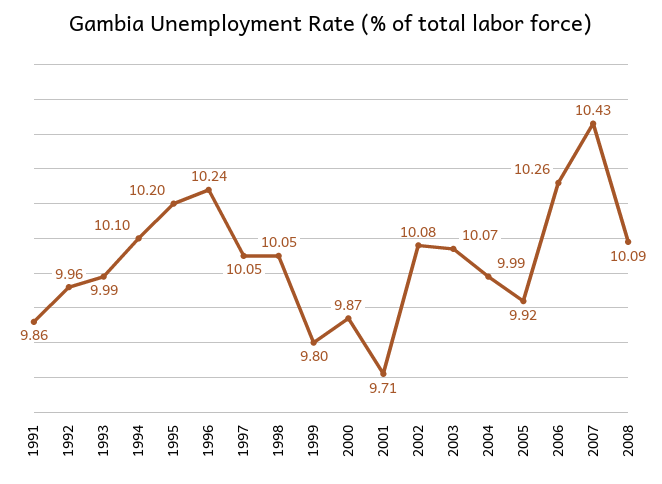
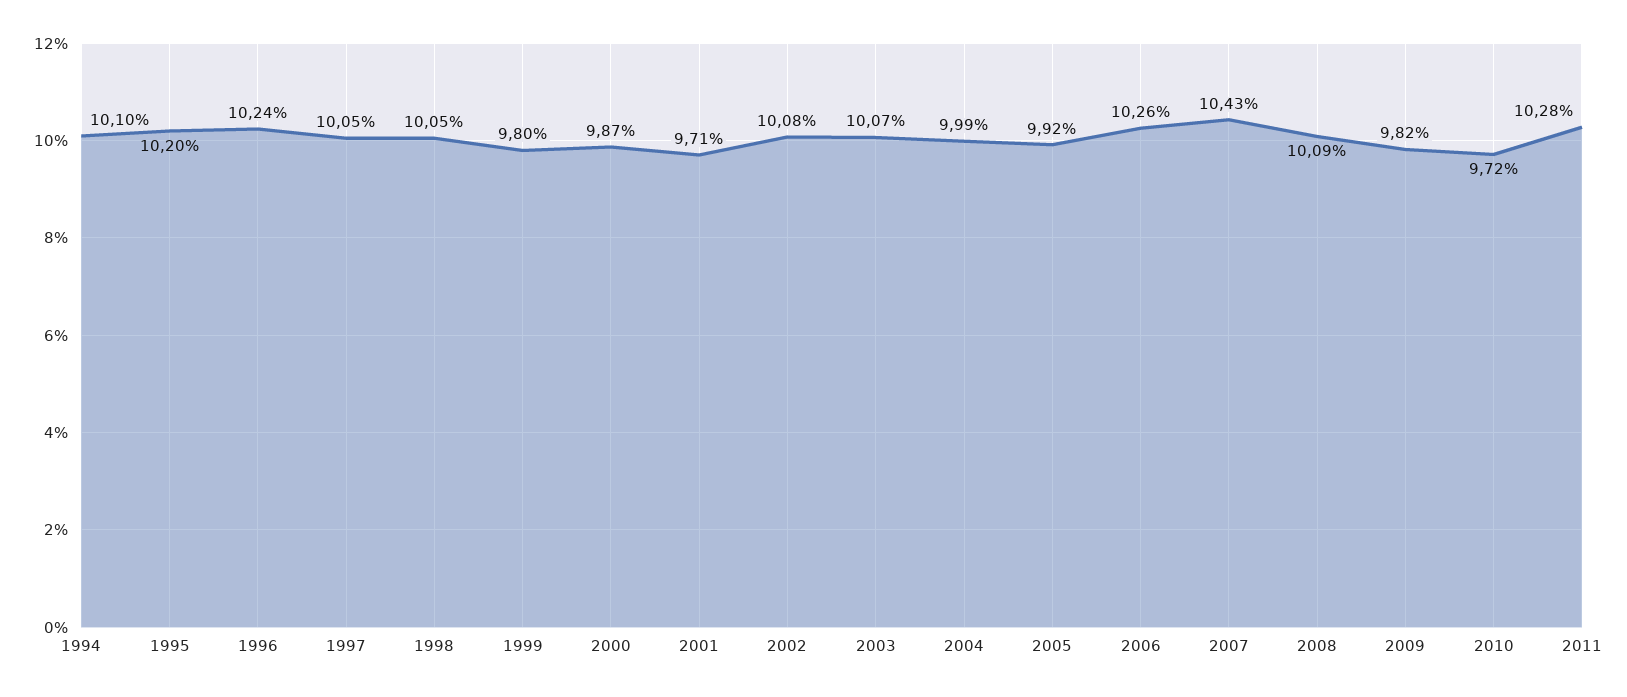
1991: 9.86 -> none
1992: 9.96 -> none
1993: 9.99 -> none
2009: none -> 9.82
2010: none -> 9.72
2011: none -> 10.28

